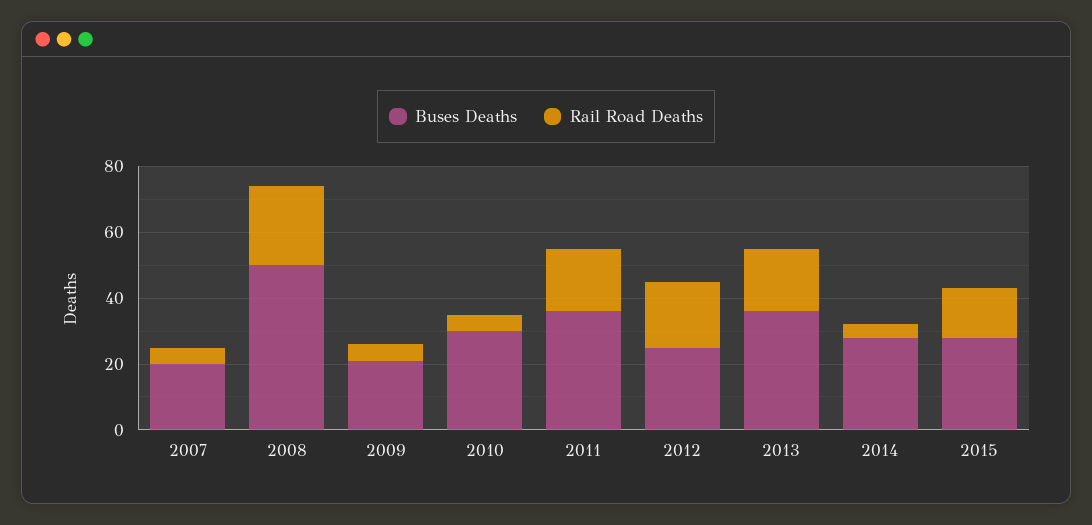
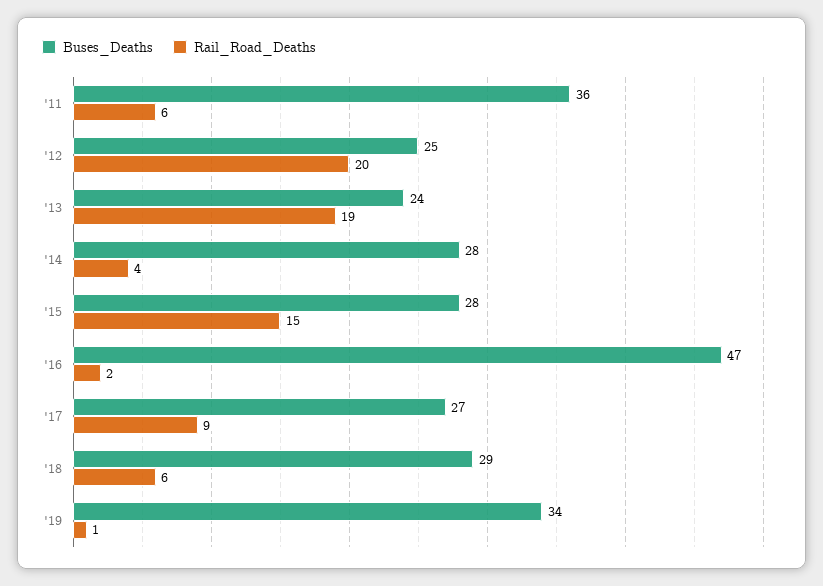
Buses Deaths, 2007: 20 -> none
Rail Road Deaths, 2007: 5 -> none
Buses Deaths, 2008: 50 -> none
Rail Road Deaths, 2008: 25 -> none
Buses Deaths, 2009: 20 -> none
Rail Road Deaths, 2009: 5 -> none
Buses Deaths, 2010: 30 -> none
Rail Road Deaths, 2010: 5 -> none
Rail Road Deaths, 2011: 20 -> 6
Buses Deaths, 2013: 35 -> 24
Buses Deaths, '16: none -> 47
Rail Road Deaths, '16: none -> 2
Buses Deaths, '17: none -> 27
Rail Road Deaths, '17: none -> 9
Buses Deaths, '18: none -> 29
Rail Road Deaths, '18: none -> 6
Buses Deaths, '19: none -> 34
Rail Road Deaths, '19: none -> 1

